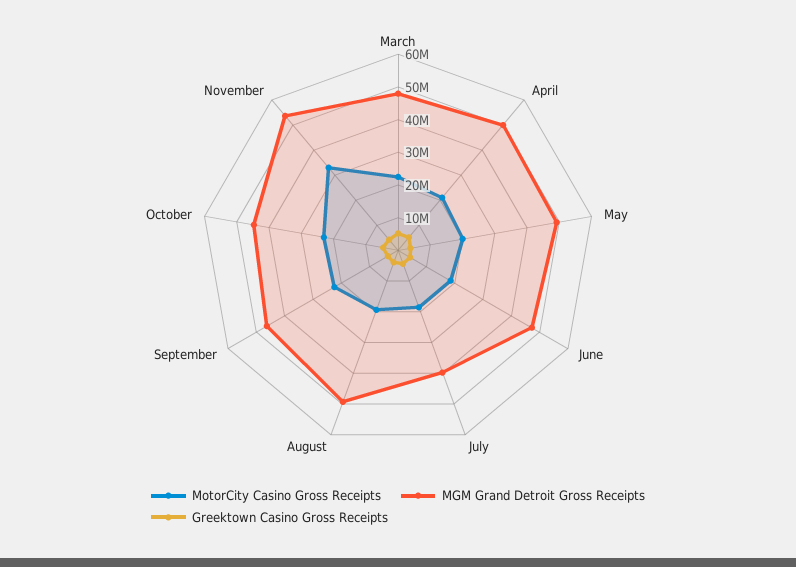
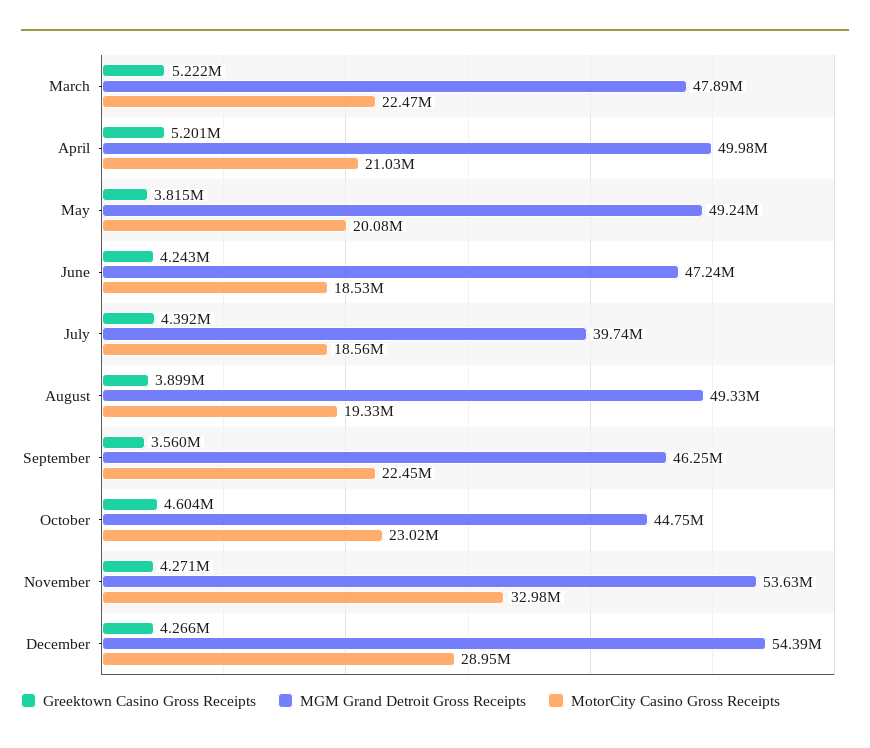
Greektown Casino Gross Receipts, December: none -> 4266000
MGM Grand Detroit Gross Receipts, December: none -> 54390000
MotorCity Casino Gross Receipts, December: none -> 28950000

